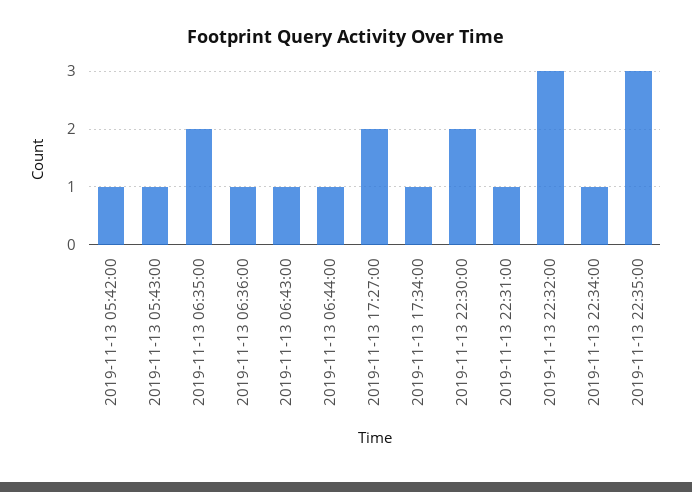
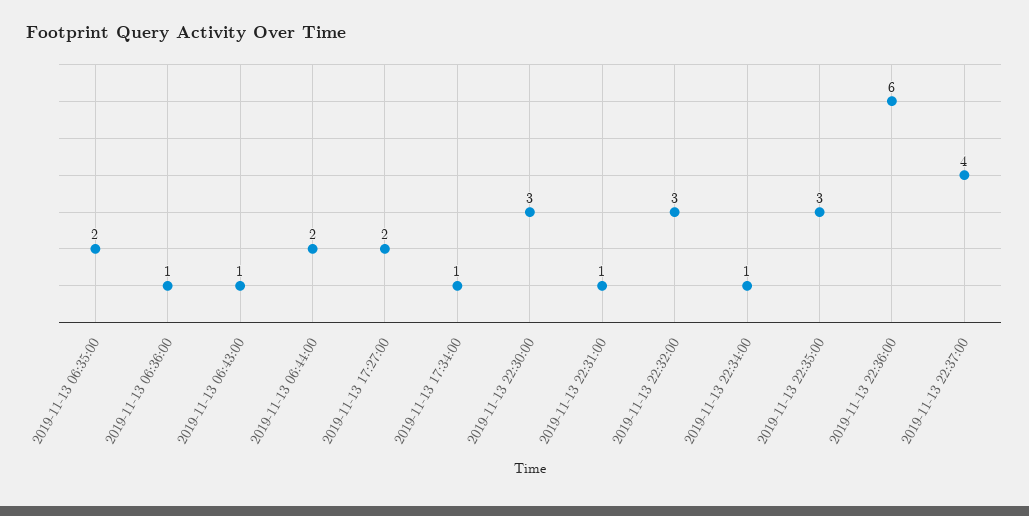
2019-11-13 05:42:00: 1 -> none
2019-11-13 05:43:00: 1 -> none
2019-11-13 06:44:00: 1 -> 2
2019-11-13 22:30:00: 2 -> 3
2019-11-13 22:36:00: none -> 6
2019-11-13 22:37:00: none -> 4

